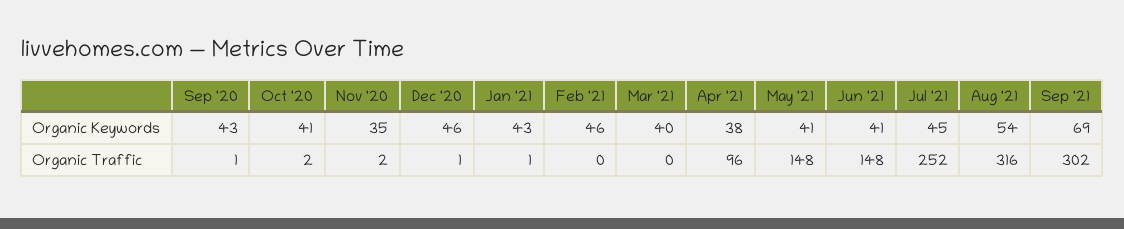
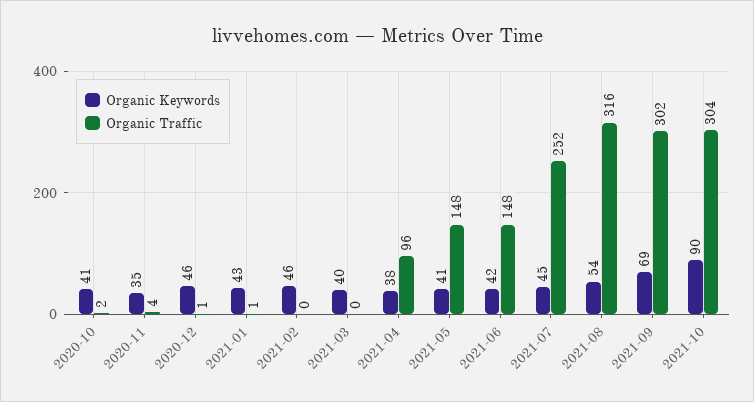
Organic Keywords, Sep '20: 43 -> none
Organic Keywords, Jun '21: 41 -> 42
Organic Traffic, Sep '20: 1 -> none
Organic Traffic, Nov '20: 2 -> 4
Organic Keywords, 2021-10: none -> 90
Organic Traffic, 2021-10: none -> 304

